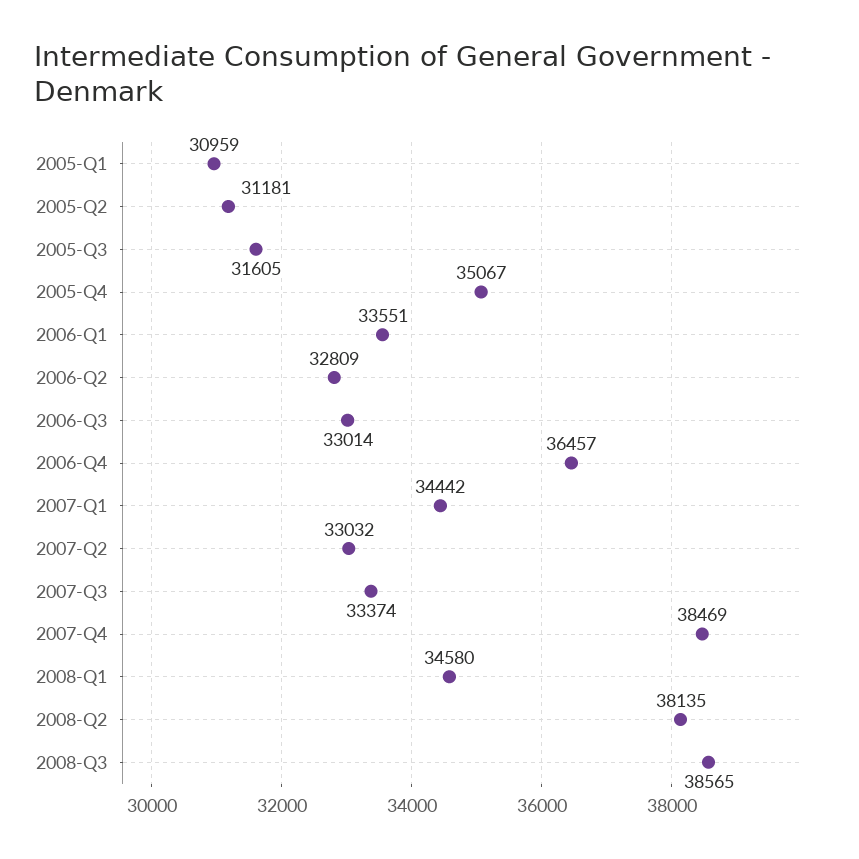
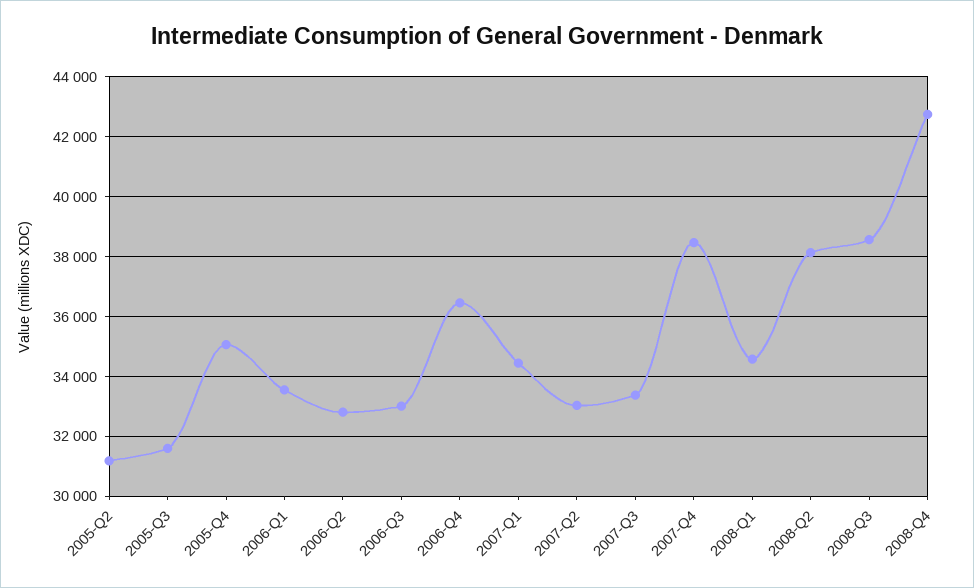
2005-Q1: 30959 -> none
2008-Q4: none -> 42750

